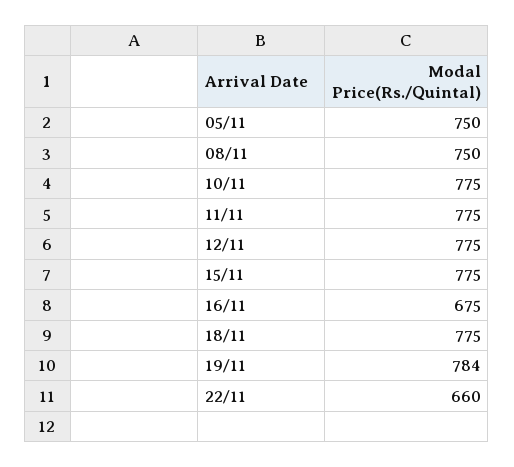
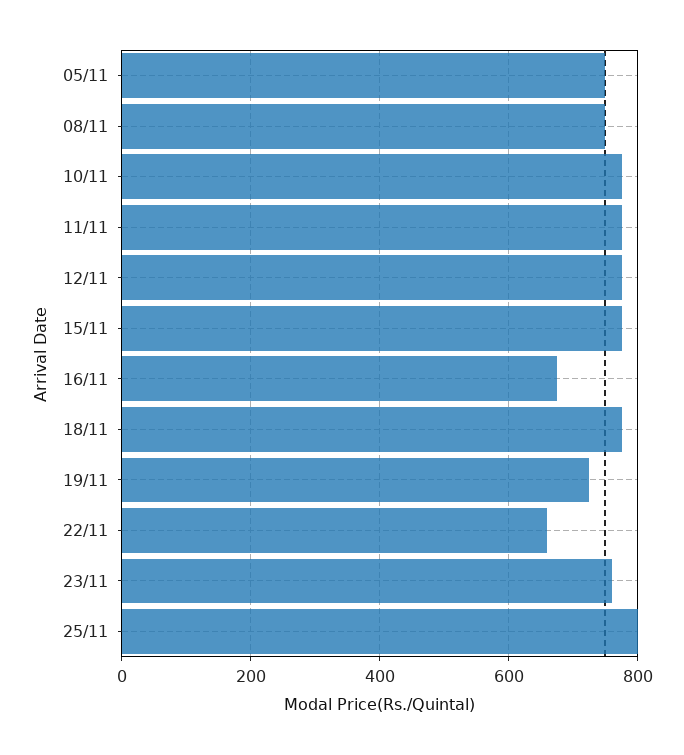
19/11: 784 -> 720
23/11: none -> 760
25/11: none -> 800

